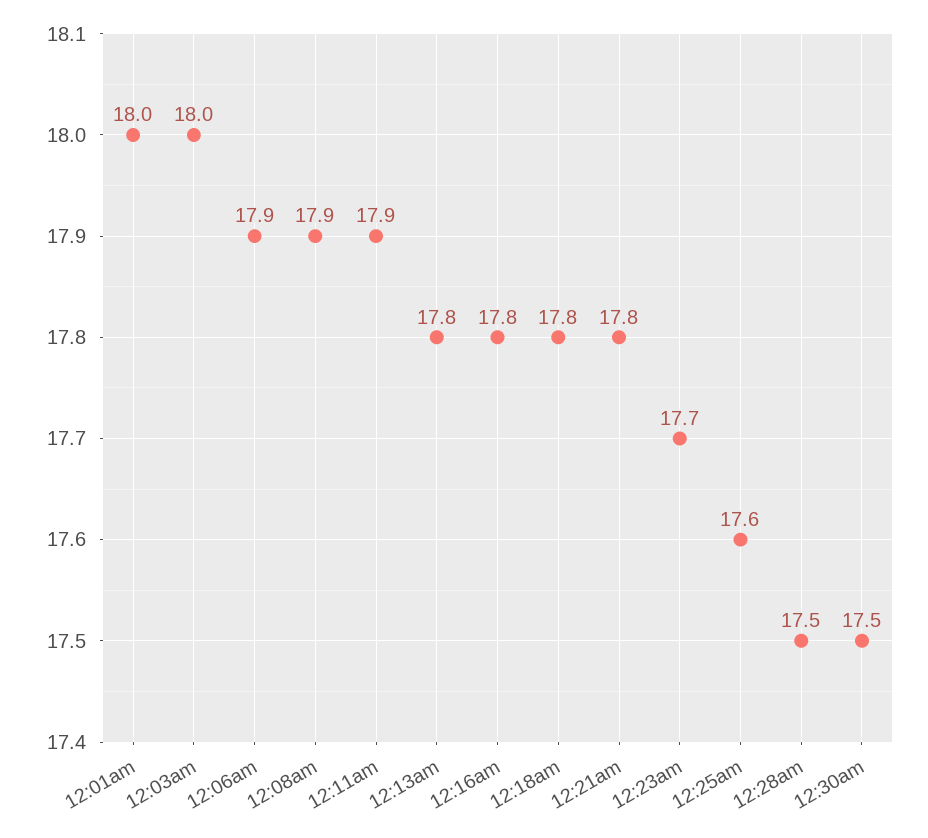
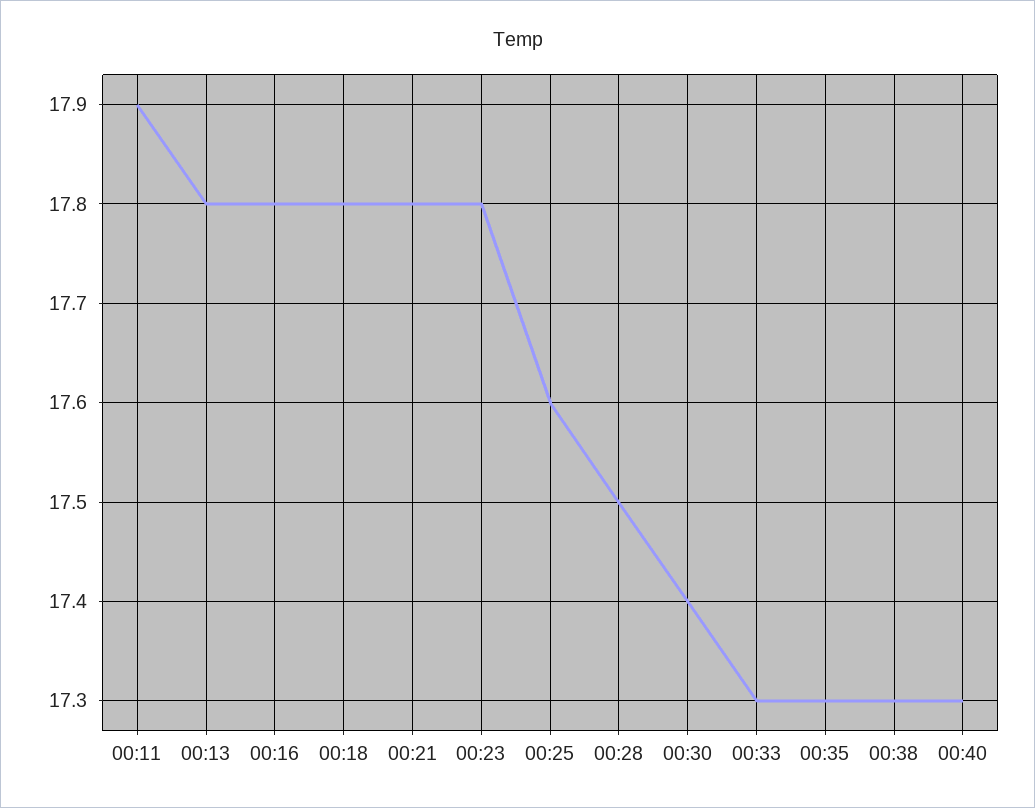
12:01am: 18 -> none
12:03am: 18 -> none
12:06am: 17.9 -> none
12:08am: 17.9 -> none
12:23am: 17.7 -> 17.8
12:30am: 17.5 -> 17.4
00:33: none -> 17.3
00:35: none -> 17.3
00:38: none -> 17.3
00:40: none -> 17.3

